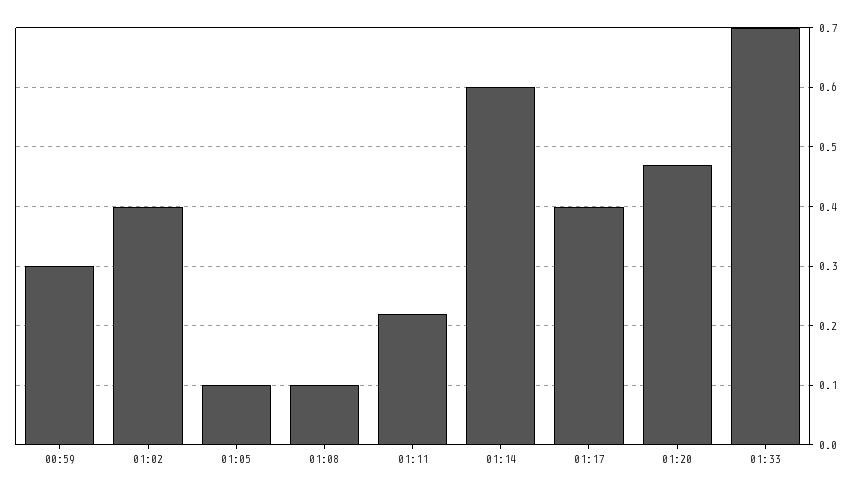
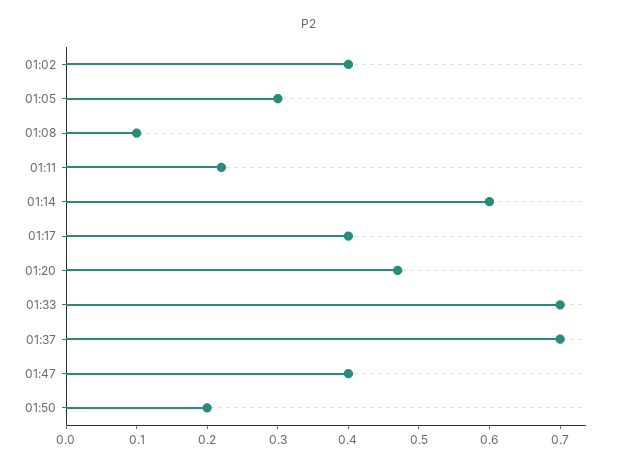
00:59: 0.3 -> none
01:05: 0.1 -> 0.3
01:37: none -> 0.7
01:47: none -> 0.4
01:50: none -> 0.2

